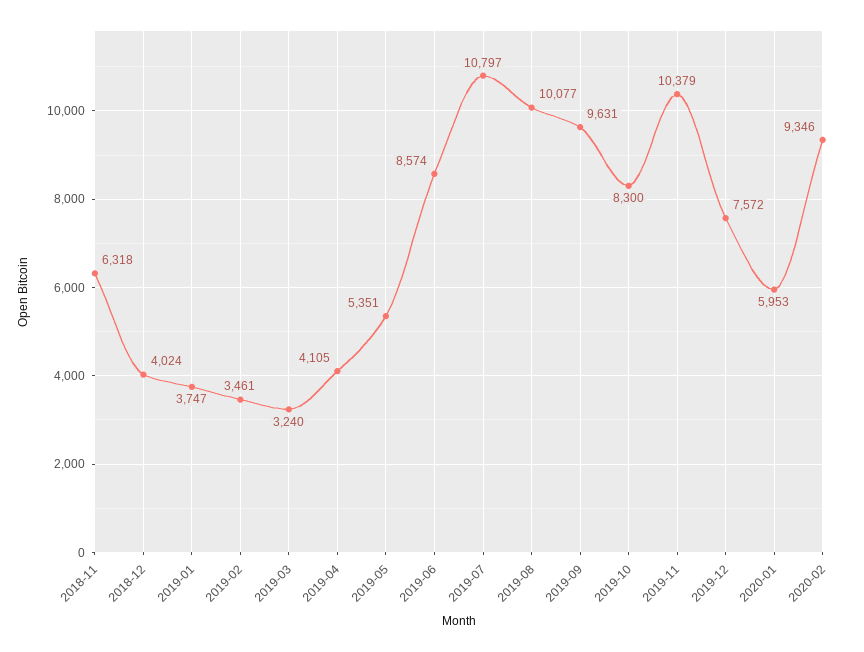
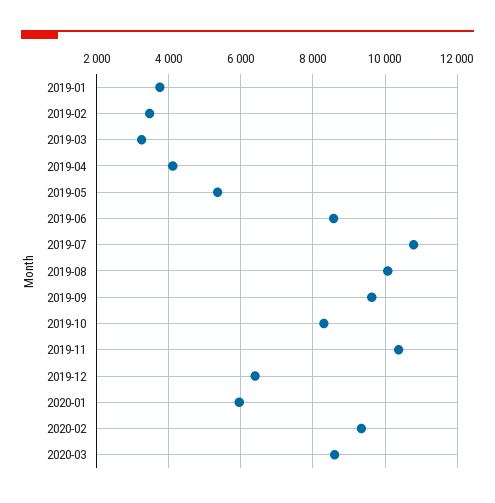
2018-11: 6318 -> none
2018-12: 4024 -> none
2019-12: 7572 -> 6400
2020-03: none -> 8600

